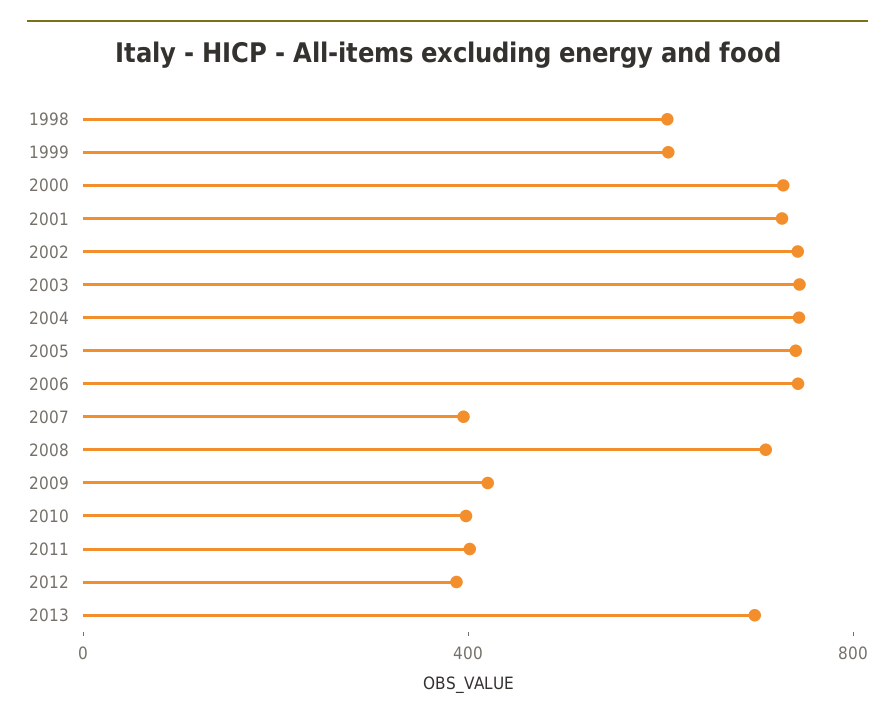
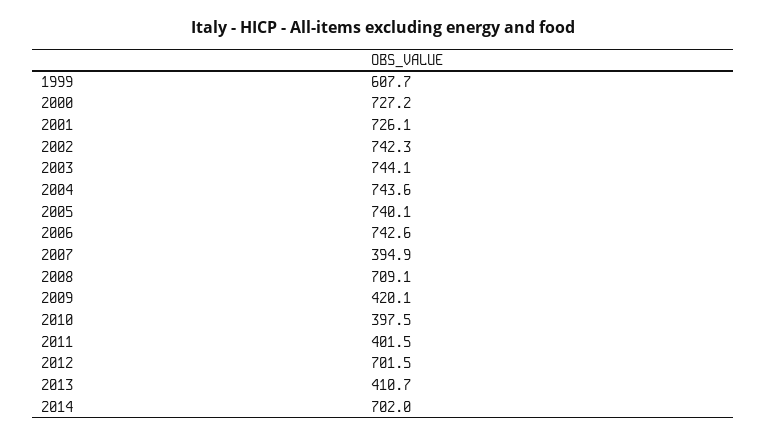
1998: 600 -> none
2012: 400 -> 701.5
2013: 700 -> 410.7
2014: none -> 702

